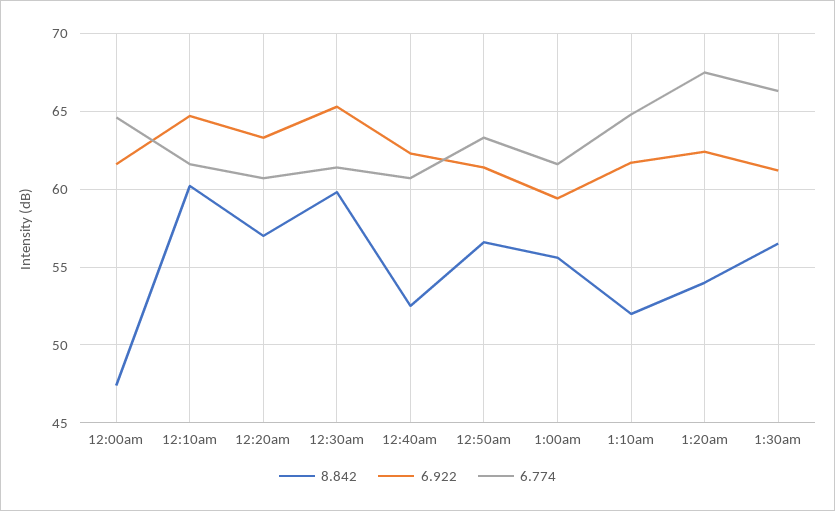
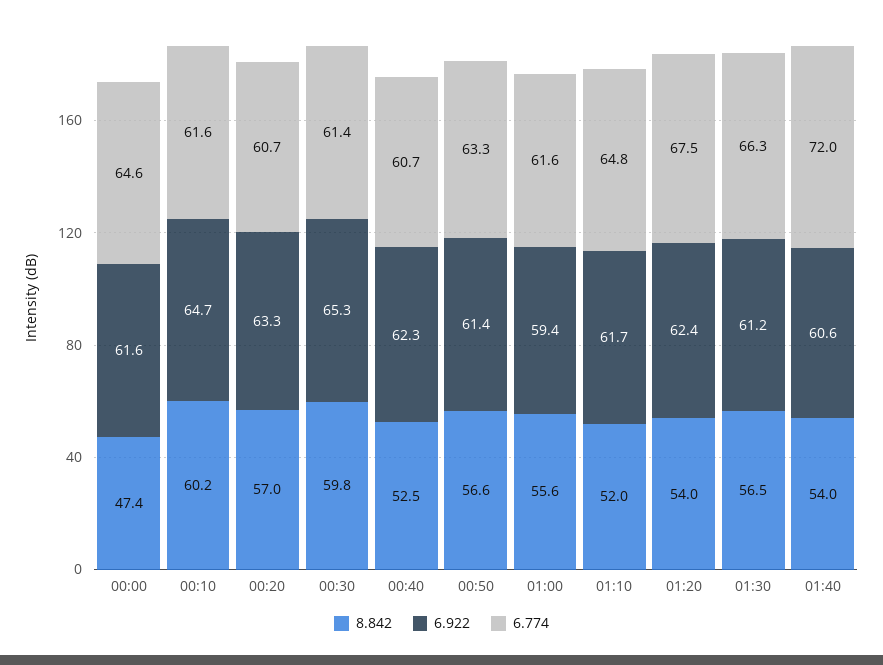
8.842, 01:40: none -> 54
6.922, 01:40: none -> 60.6
6.774, 01:40: none -> 72

